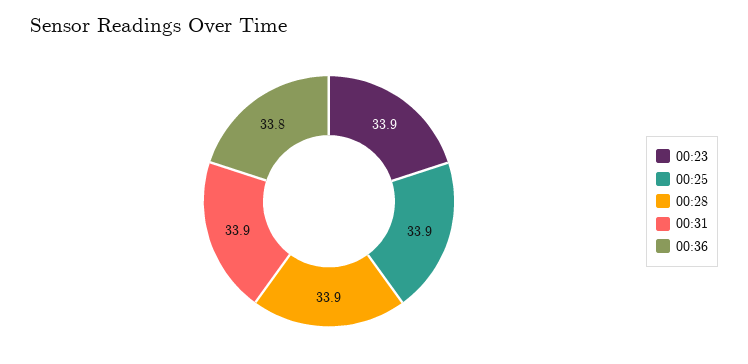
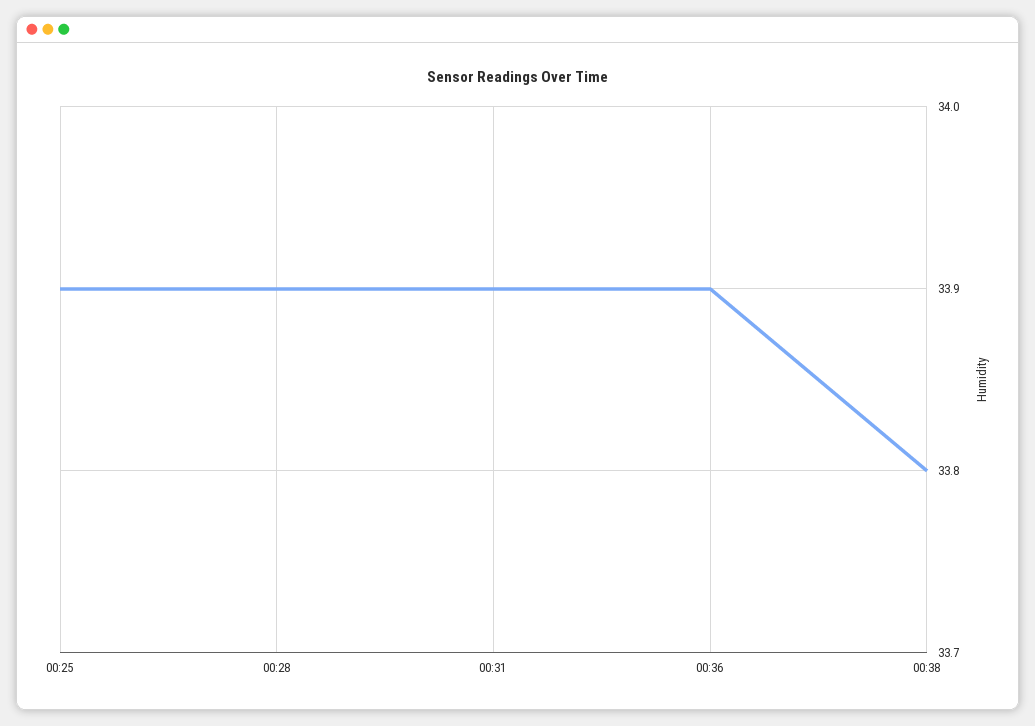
00:23: 33.9 -> none
00:36: 33.8 -> 33.9
00:38: none -> 33.8

